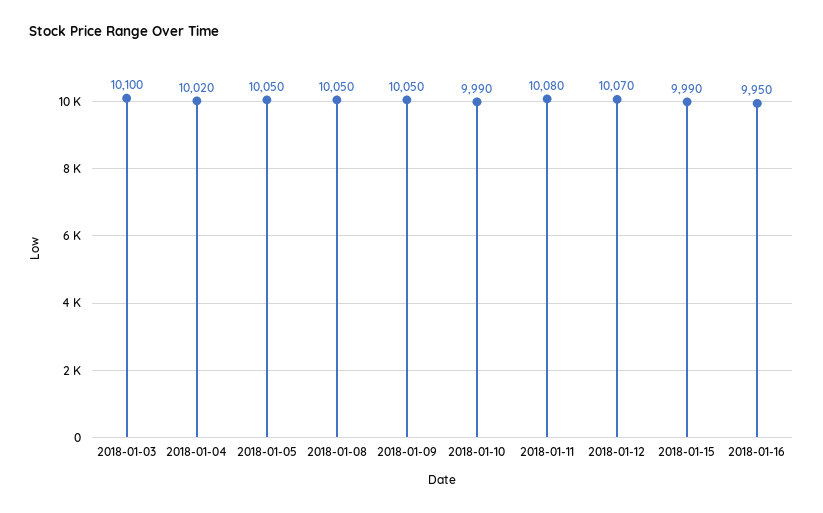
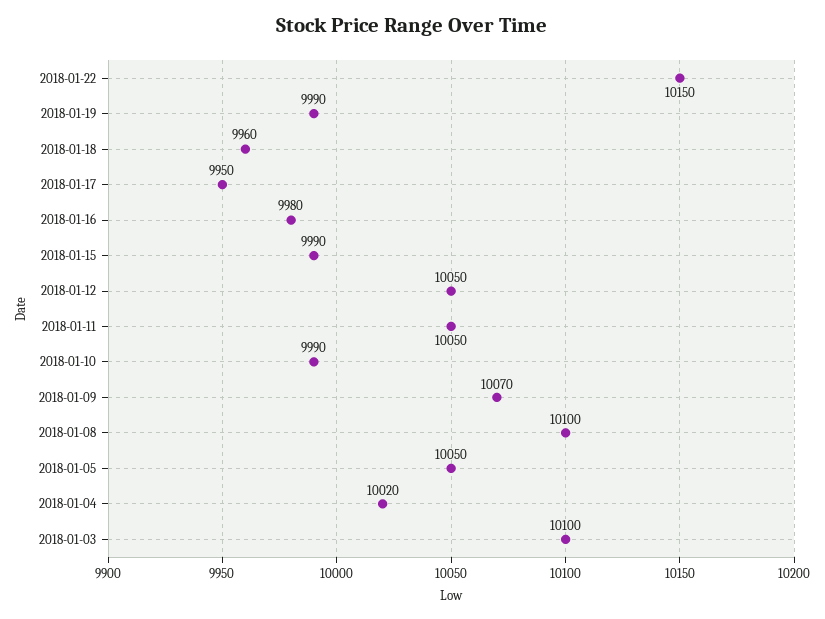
2018-01-08: 10050 -> 10100
2018-01-09: 10050 -> 10070
2018-01-11: 10080 -> 10050
2018-01-12: 10070 -> 10050
2018-01-16: 9950 -> 9980
2018-01-22: none -> 10150
2018-01-19: none -> 9990
2018-01-18: none -> 9960
2018-01-17: none -> 9950

